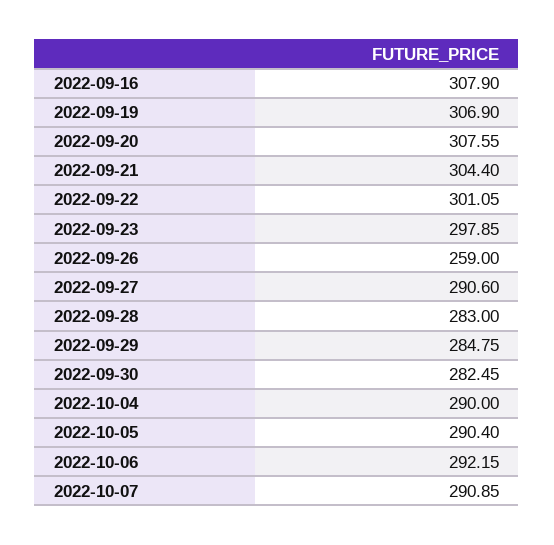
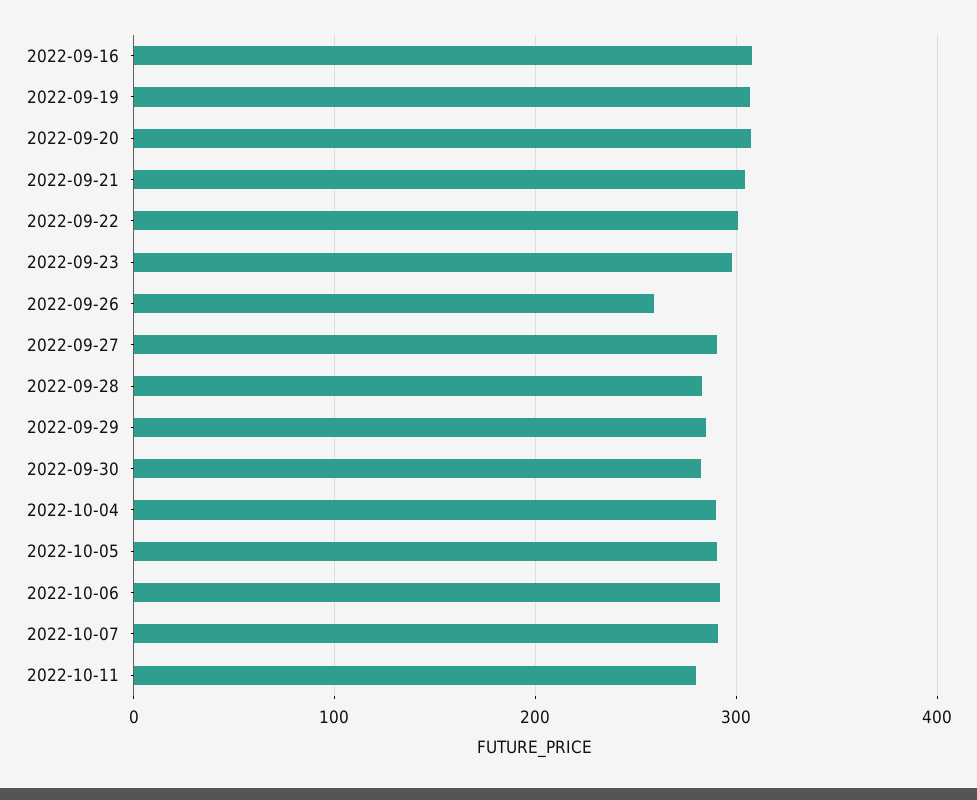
2022-10-11: none -> 280

